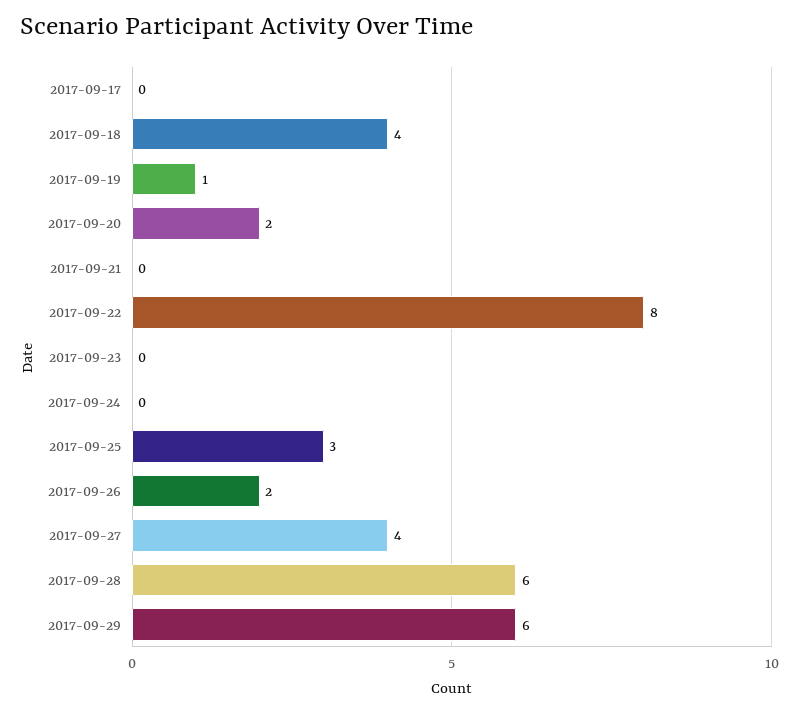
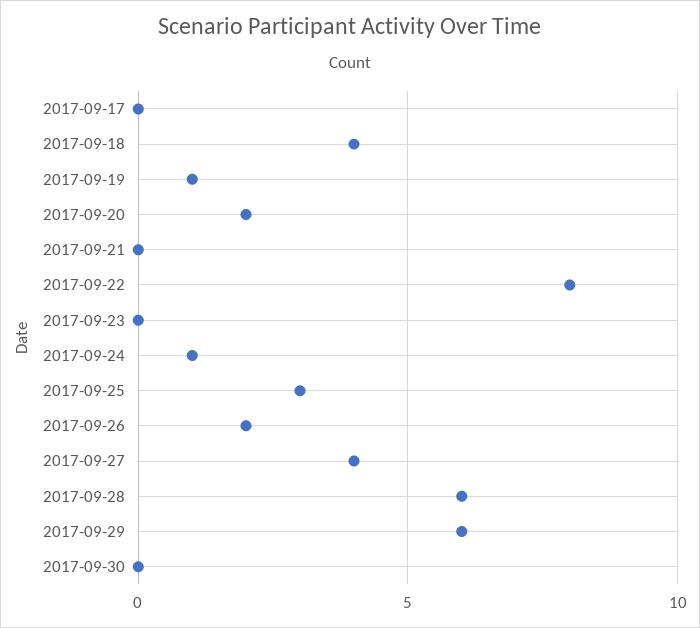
2017-09-24: 0 -> 1
2017-09-30: none -> 0

